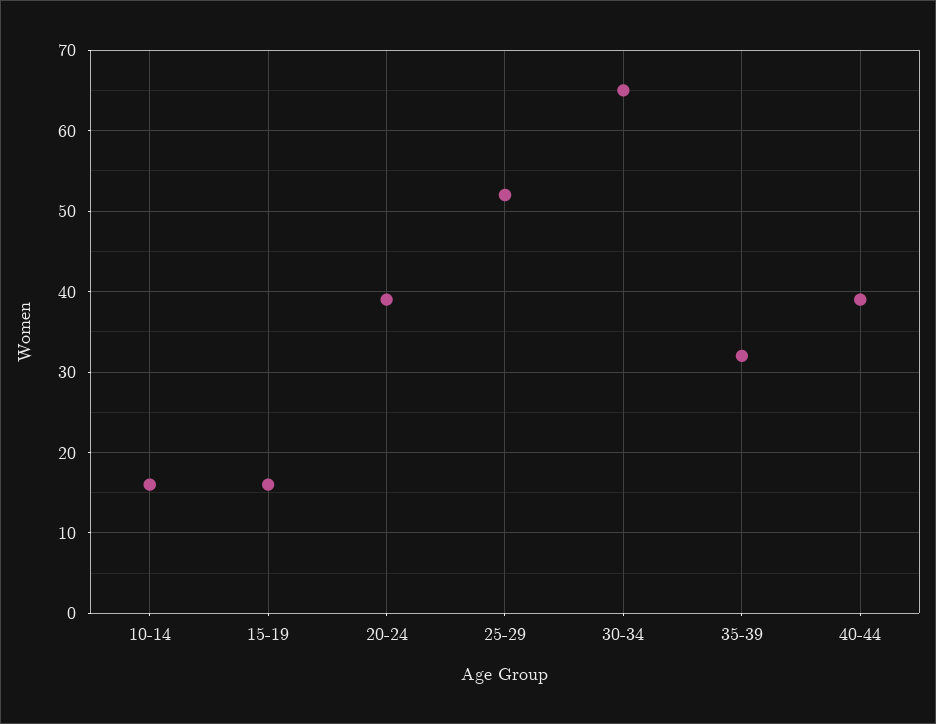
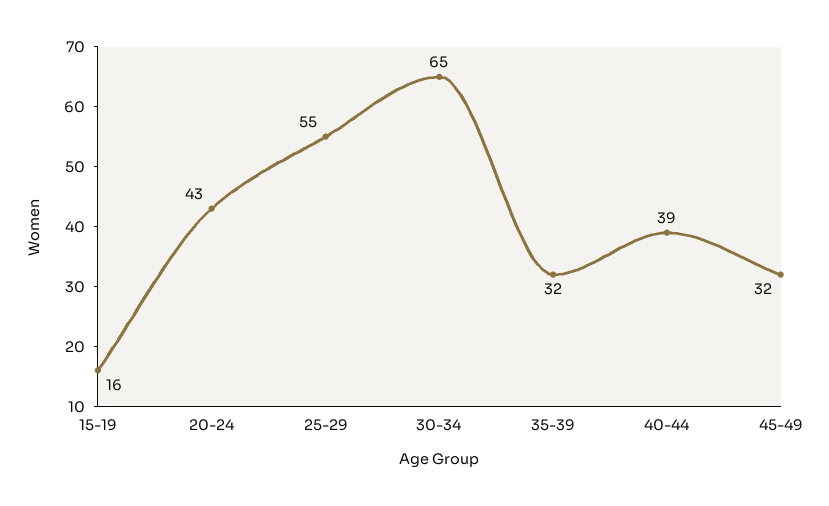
10-14: 16 -> none
20-24: 39 -> 43
25-29: 52 -> 55
45-49: none -> 32

